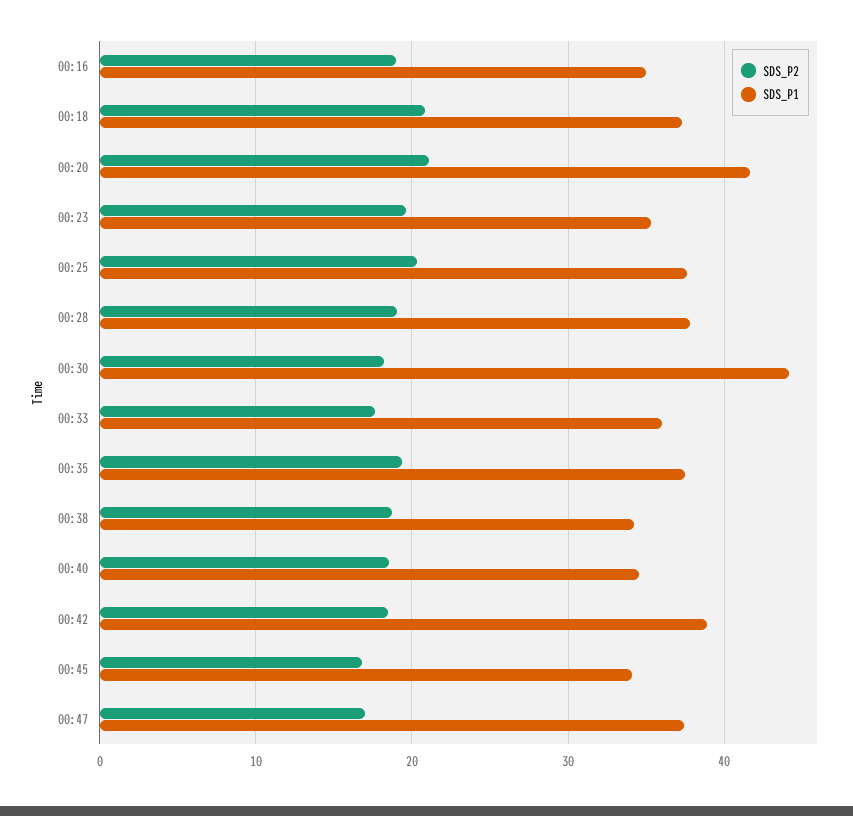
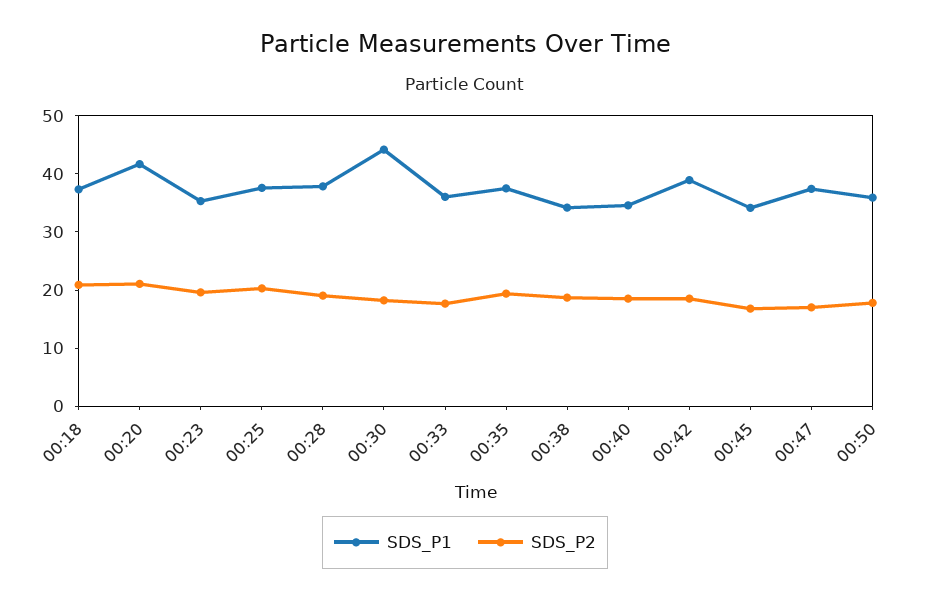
SDS_P2, 00:16: 19 -> none
SDS_P1, 00:16: 35 -> none
SDS_P1, 00:50: none -> 36
SDS_P2, 00:50: none -> 18

